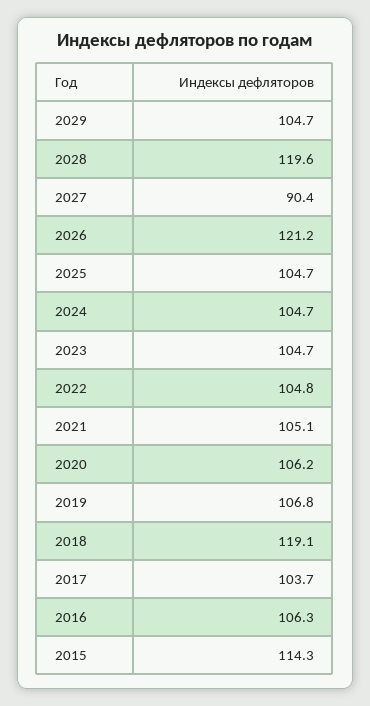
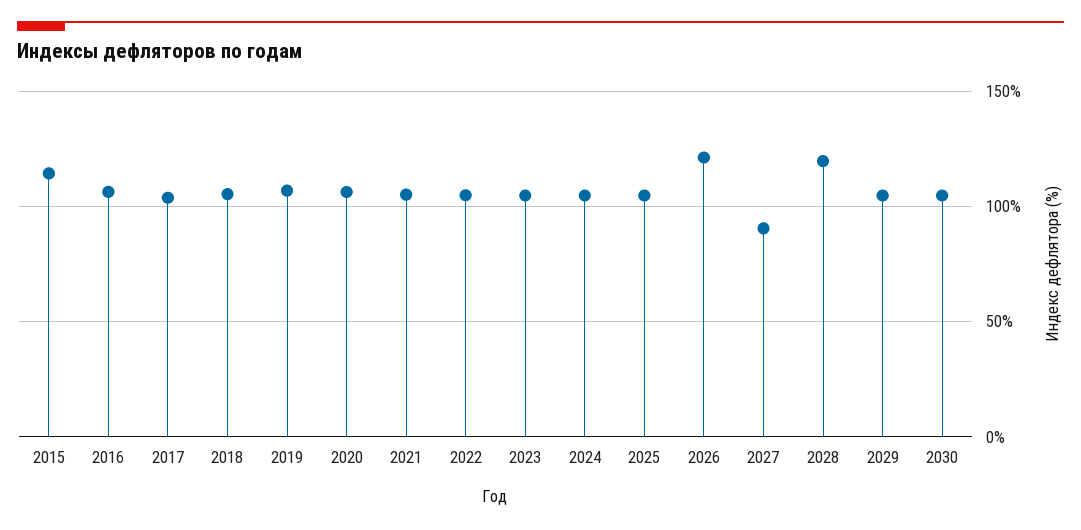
2018: 119.1 -> 105
2030: none -> 105

